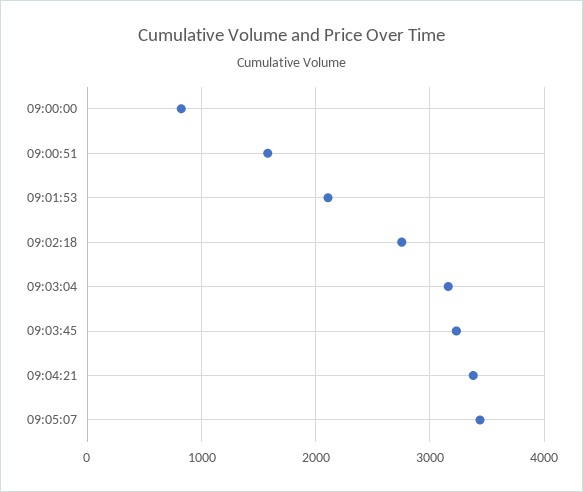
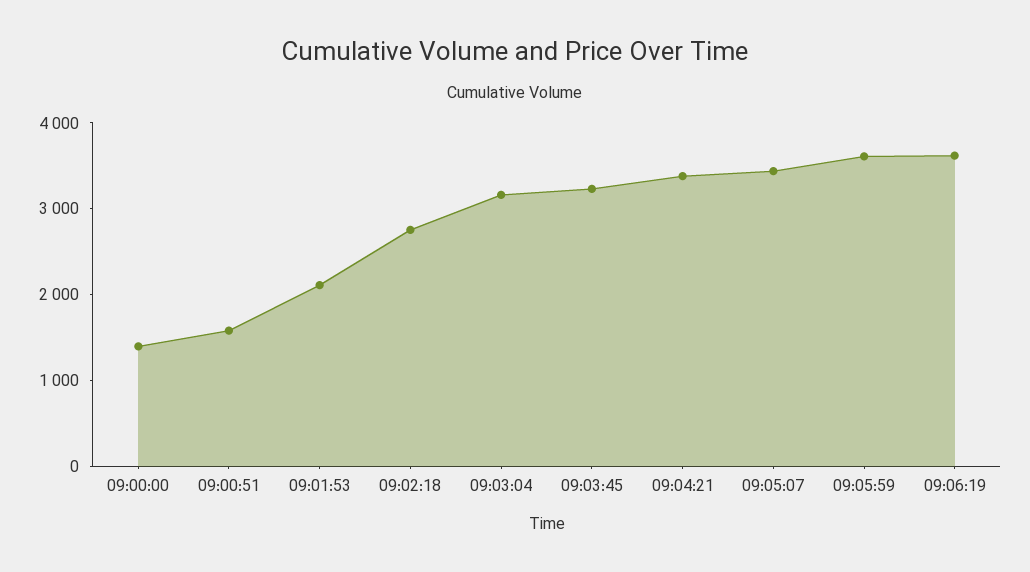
09:00:00: 800 -> 1400
09:05:59: none -> 3600
09:06:19: none -> 3600

